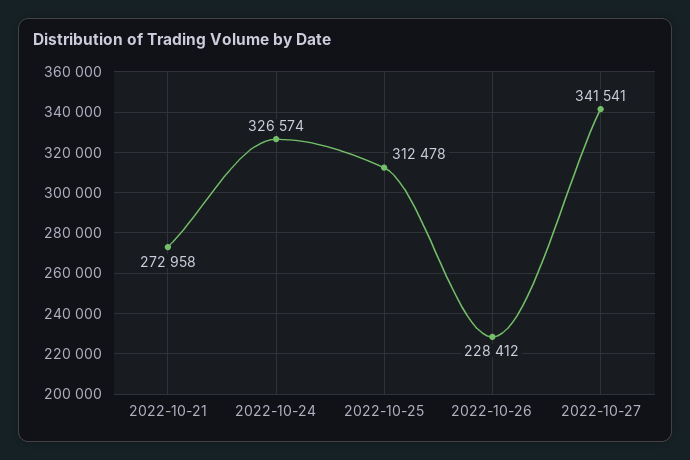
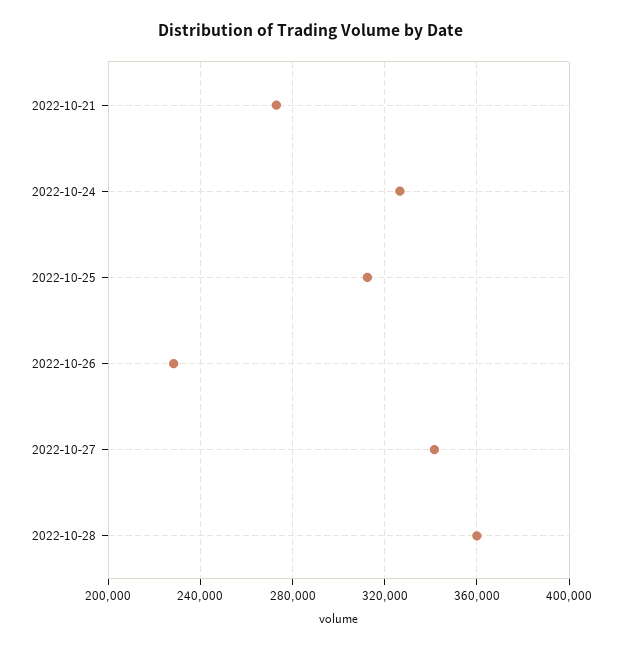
2022-10-28: none -> 360000

